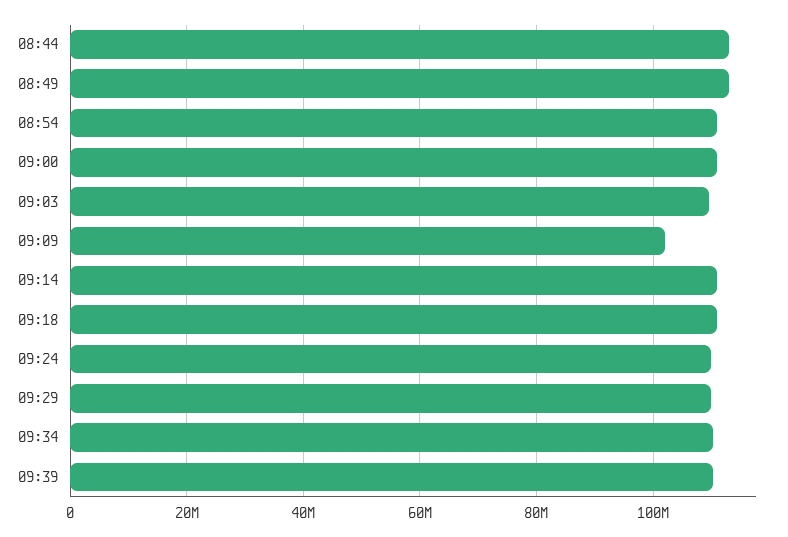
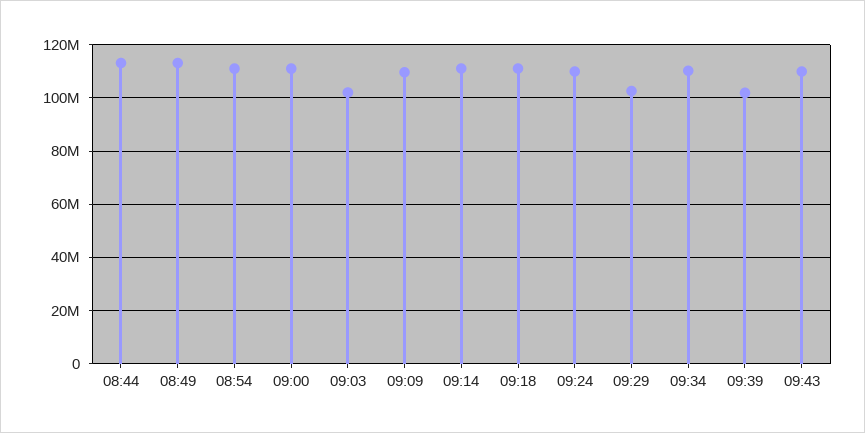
09:03: 110000000 -> 102500000
09:09: 102000000 -> 110000000
09:29: 110000000 -> 102500000
09:39: 110000000 -> 102500000
09:43: none -> 110000000

